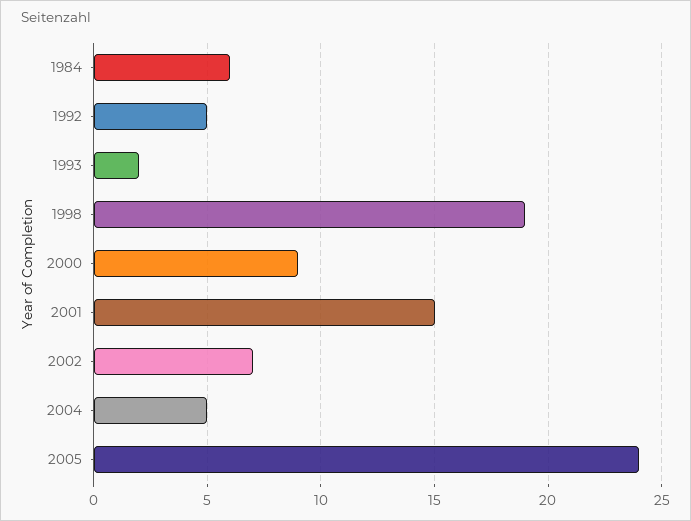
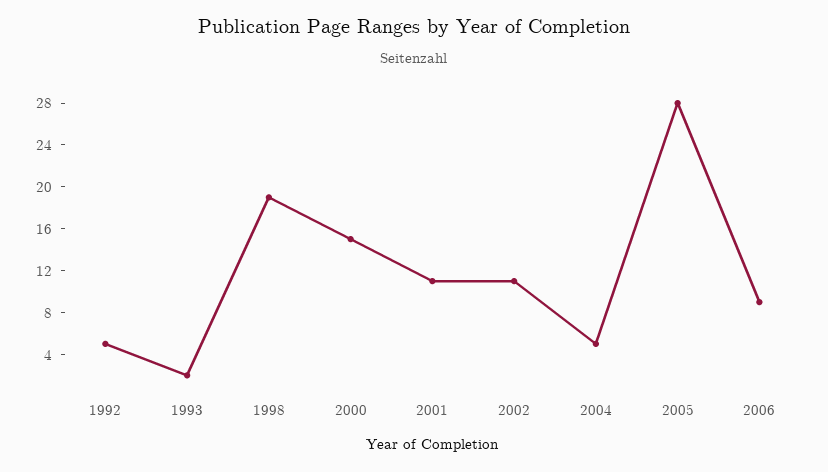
1984: 6 -> none
2000: 9 -> 15
2001: 15 -> 11
2002: 7 -> 11
2005: 24 -> 28
2006: none -> 9

